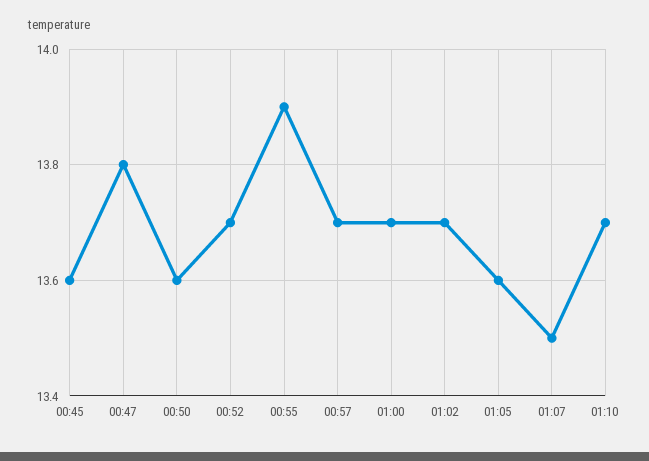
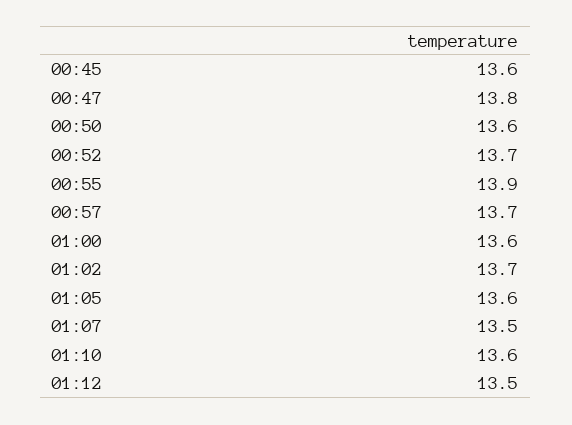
01:00: 13.7 -> 13.6
01:10: 13.7 -> 13.6
01:12: none -> 13.5

